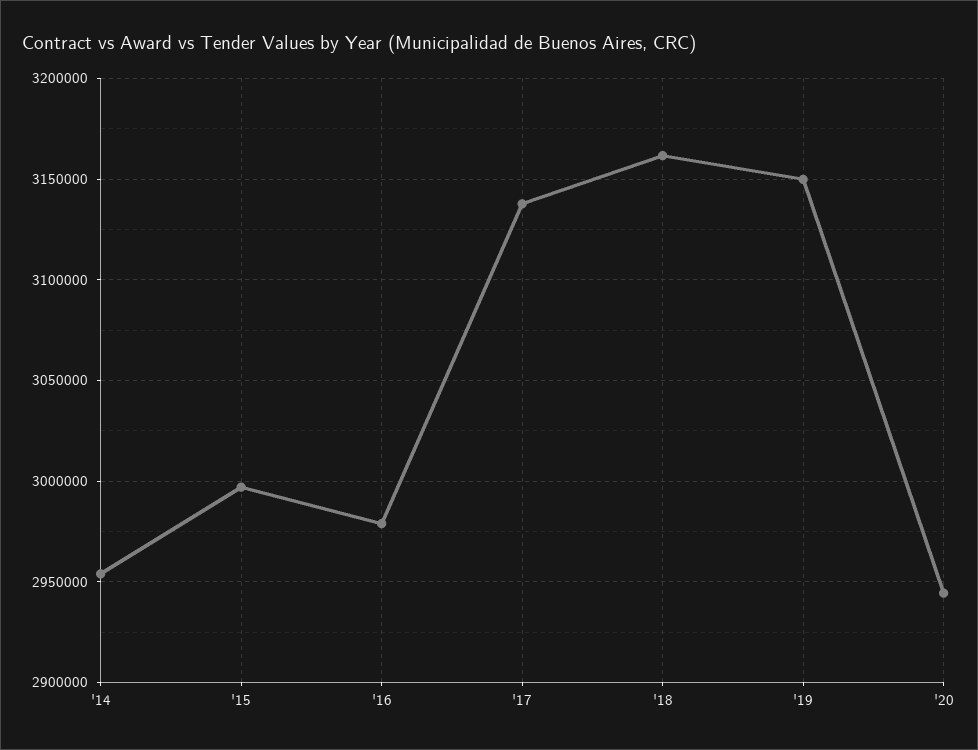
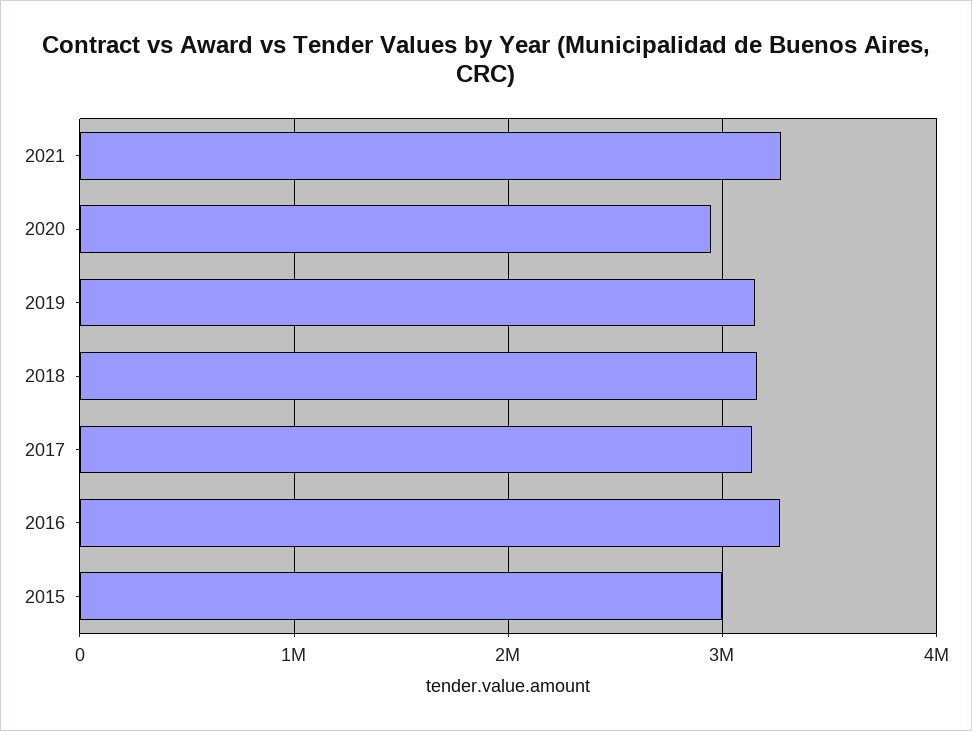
'14: 2955000 -> none
'16: 2980000 -> 3300000
2021: none -> 3300000

